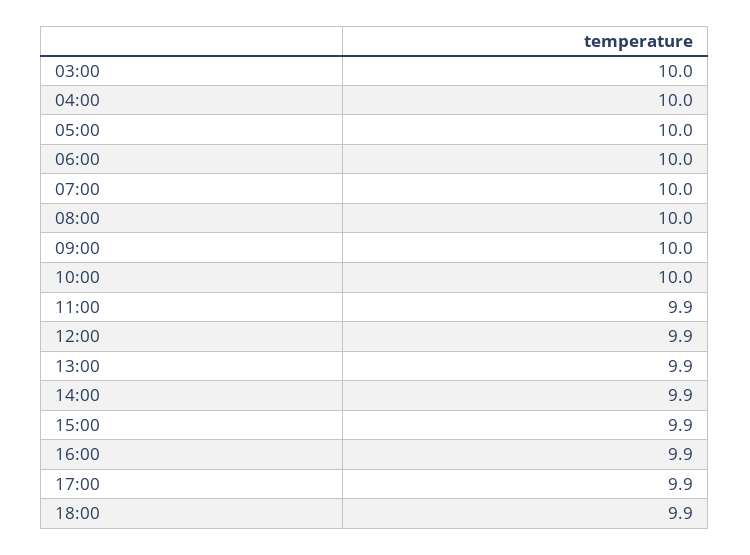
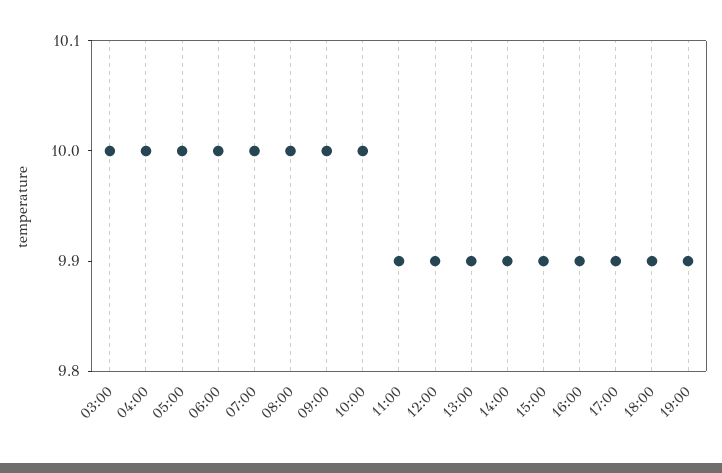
19:00: none -> 9.9

